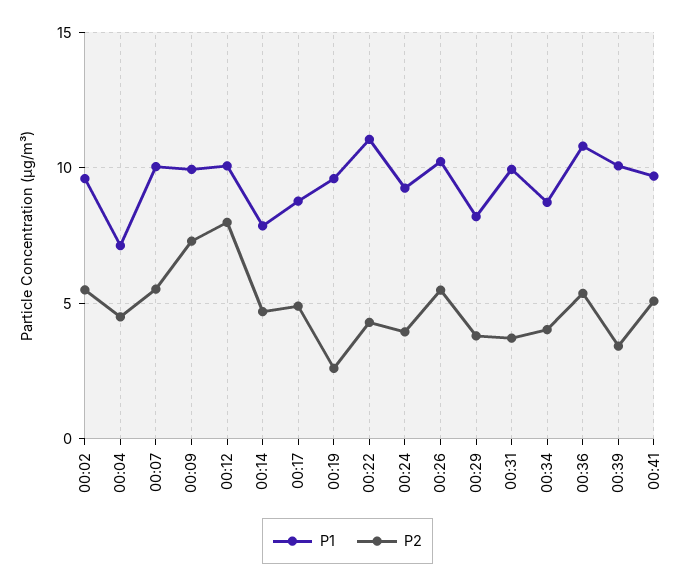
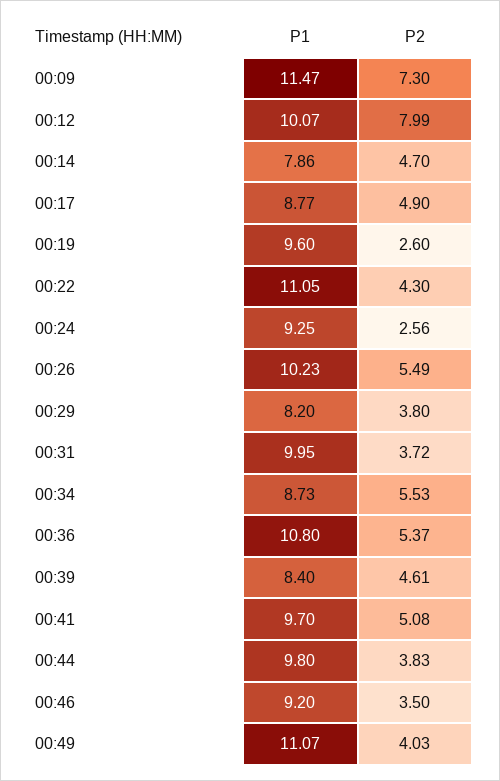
P1, 00:02: 9.5 -> none
P2, 00:02: 5.5 -> none
P1, 00:04: 7 -> none
P2, 00:04: 4.5 -> none
P1, 00:07: 10 -> none
P2, 00:07: 5.5 -> none
P1, 00:09: 10 -> 11.47
P2, 00:24: 4 -> 2.56
P2, 00:34: 4 -> 5.53
P1, 00:39: 10 -> 8.4
P2, 00:39: 3.5 -> 4.61
P1, 00:44: none -> 9.8
P2, 00:44: none -> 3.83
P1, 00:46: none -> 9.2
P2, 00:46: none -> 3.5
P1, 00:49: none -> 11.07
P2, 00:49: none -> 4.03

